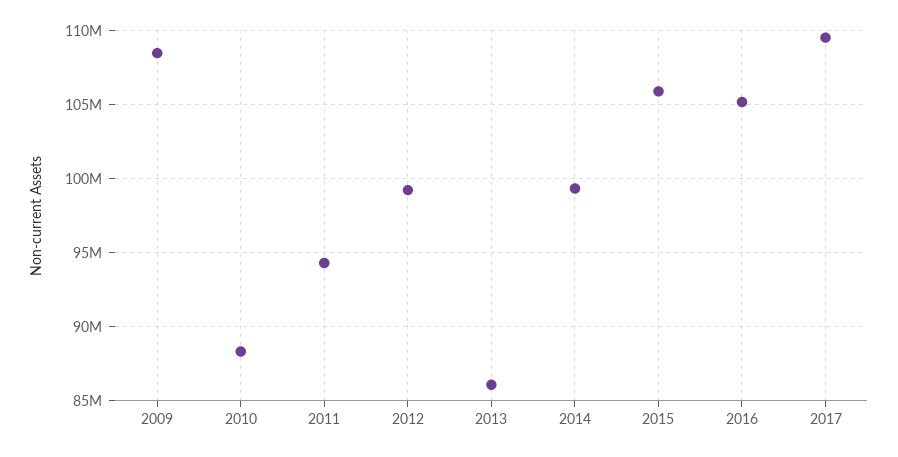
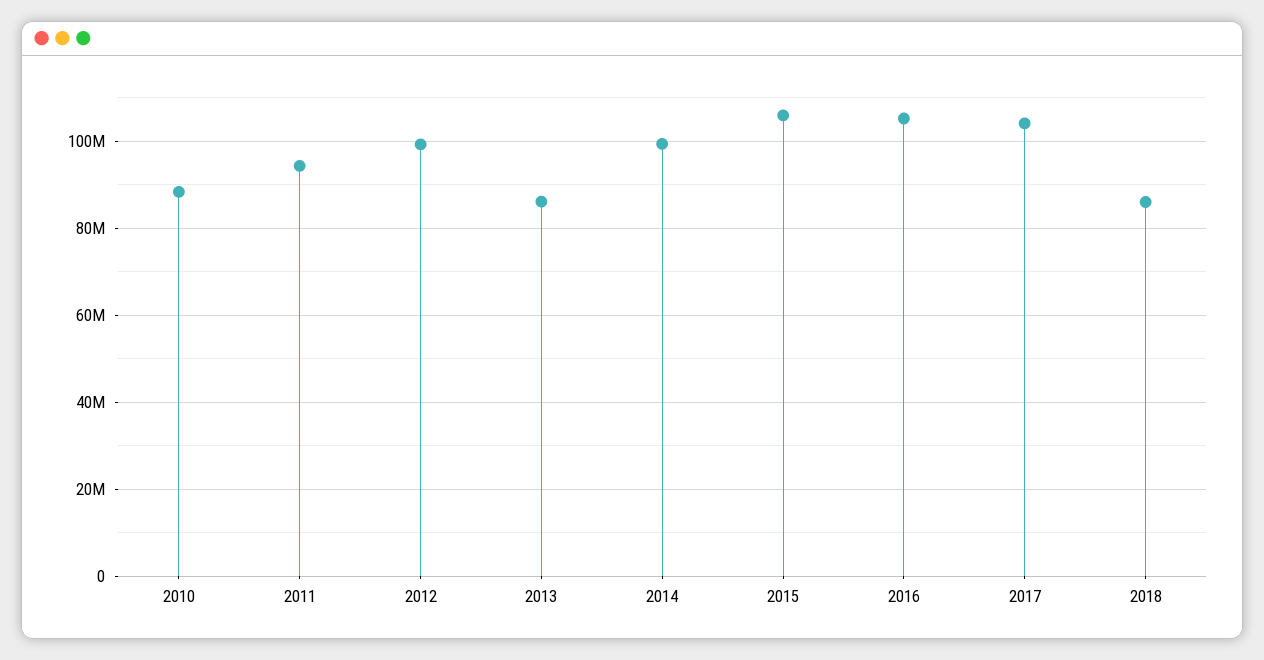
2009: 108500000 -> none
2017: 109500000 -> 104000000
2018: none -> 86000000

